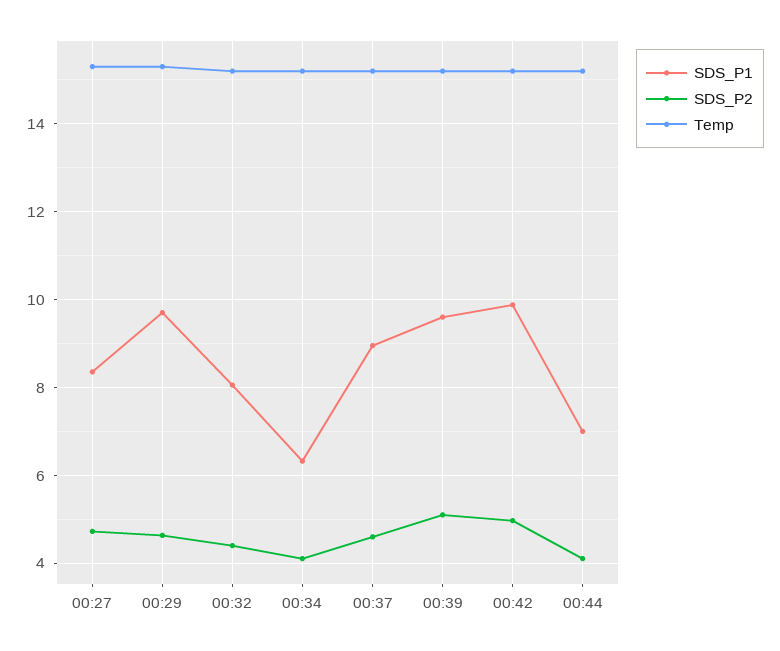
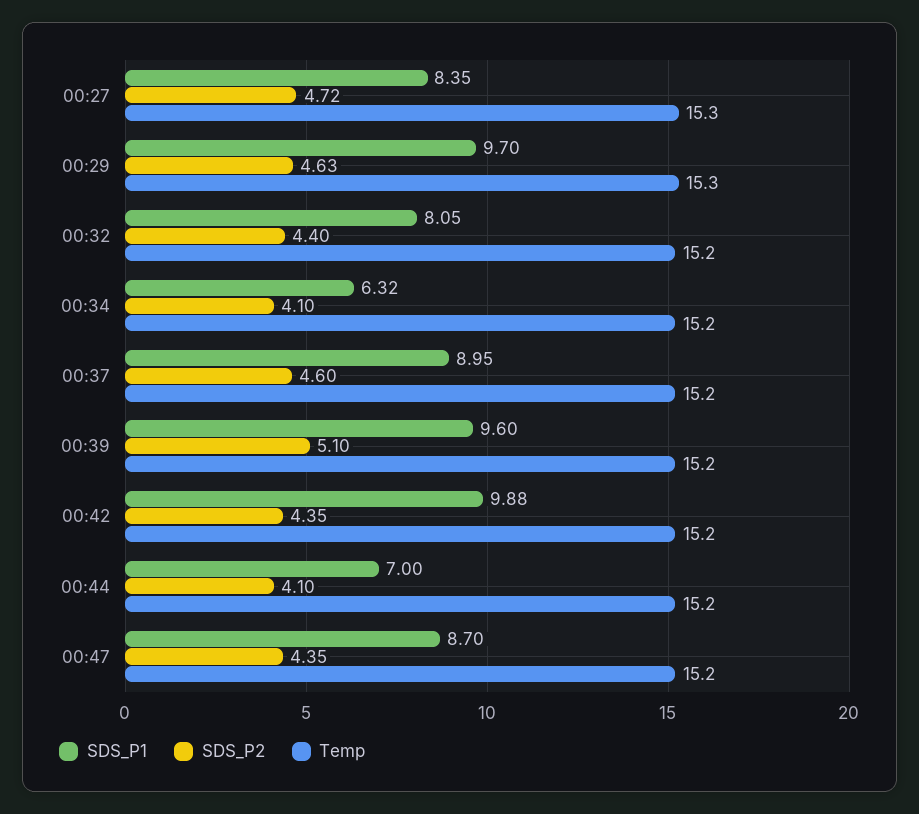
SDS_P2, 00:42: 5 -> 4.35
SDS_P1, 00:47: none -> 8.7
SDS_P2, 00:47: none -> 4.35
Temp, 00:47: none -> 15.2

